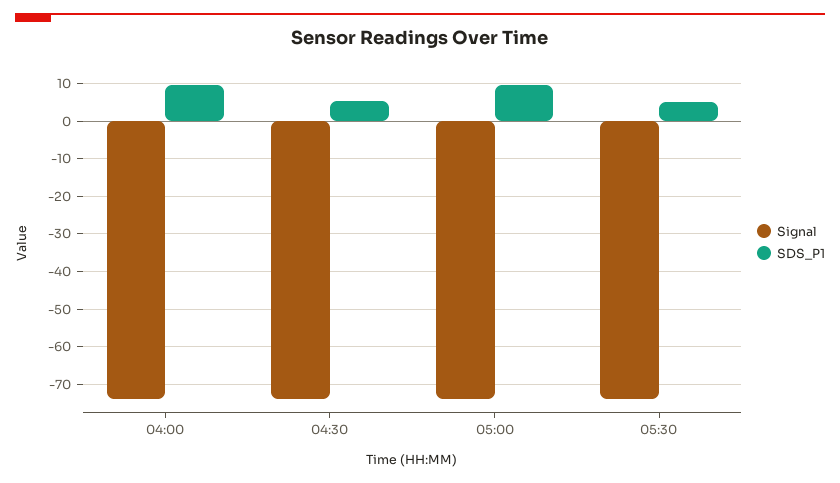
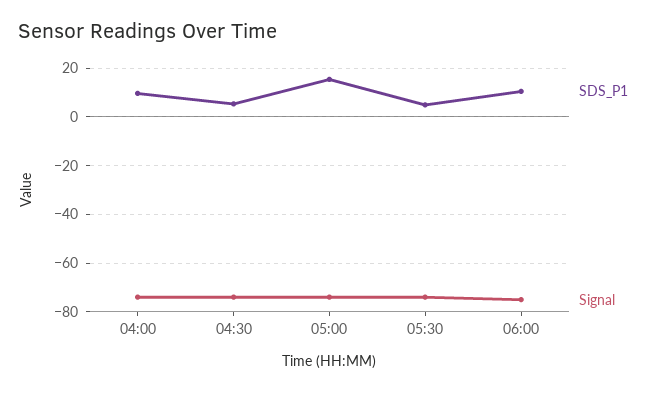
SDS_P1, 05:00: 10 -> 15
SDS_P1, 06:00: none -> 10
Signal, 06:00: none -> -75

